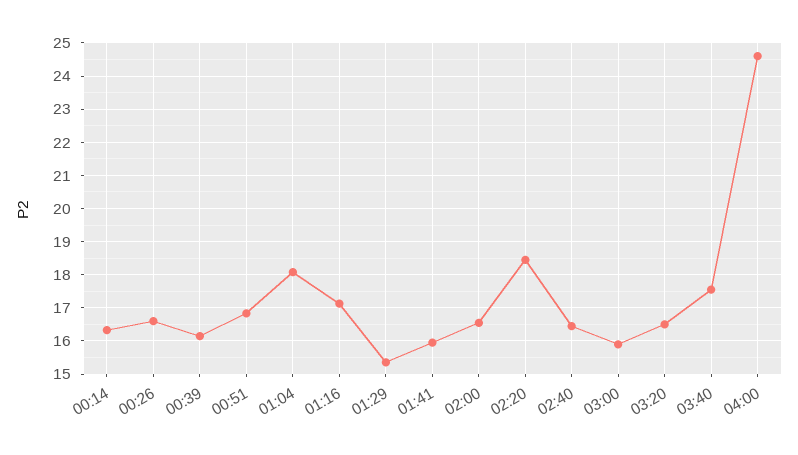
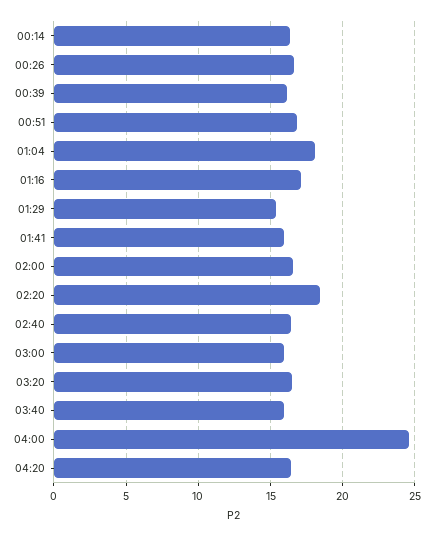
03:40: 17.6 -> 16
04:20: none -> 16.5

